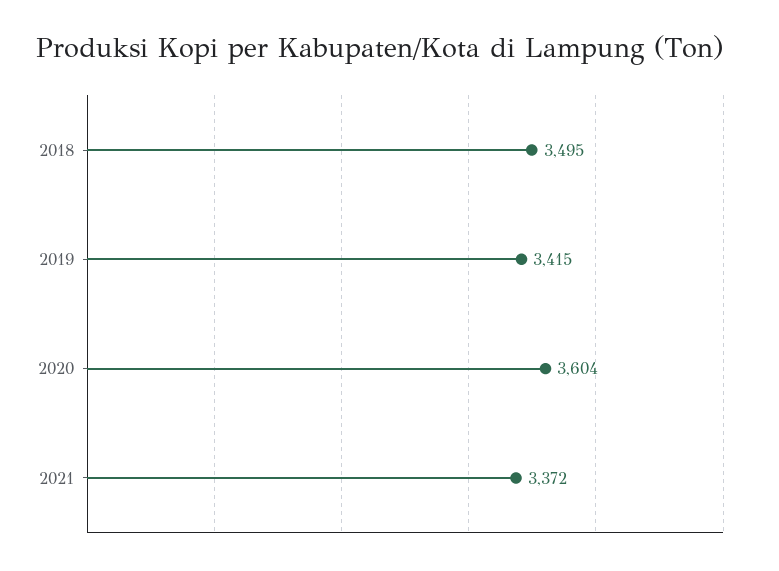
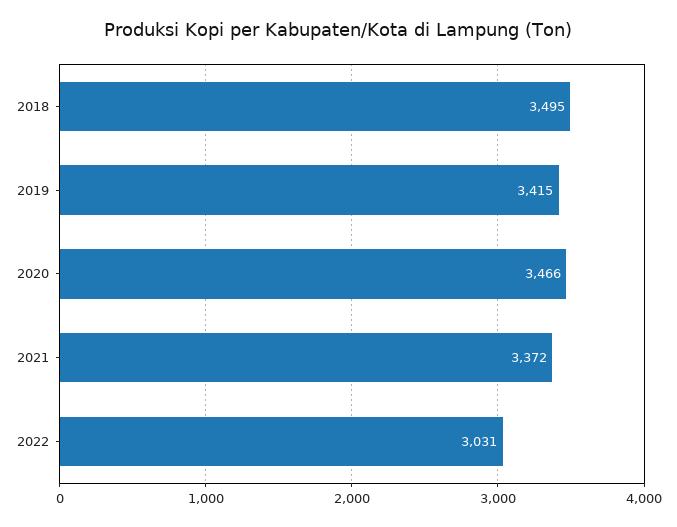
2020: 3604 -> 3466
2022: none -> 3031

